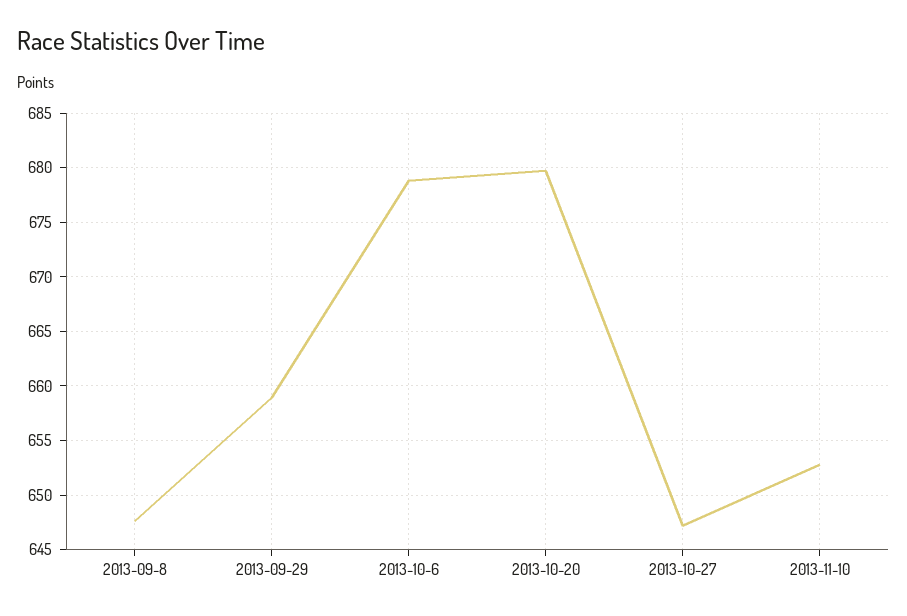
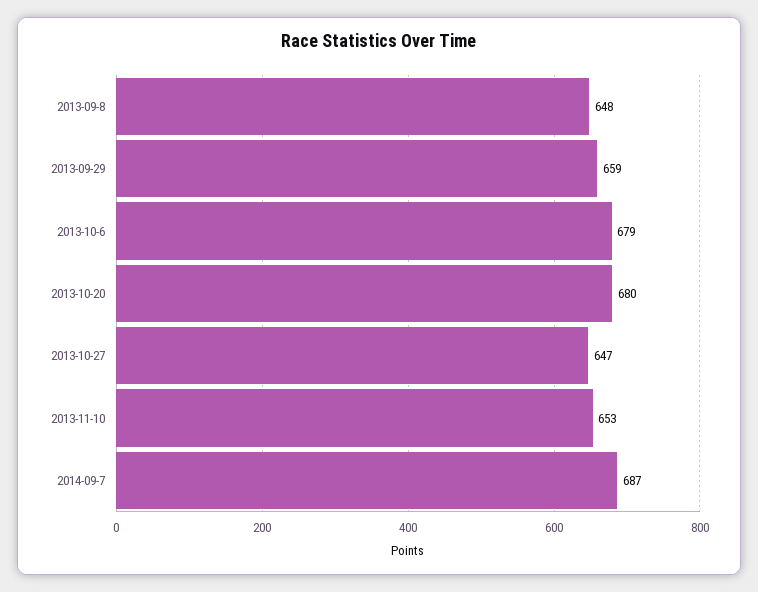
2014-09-7: none -> 687

